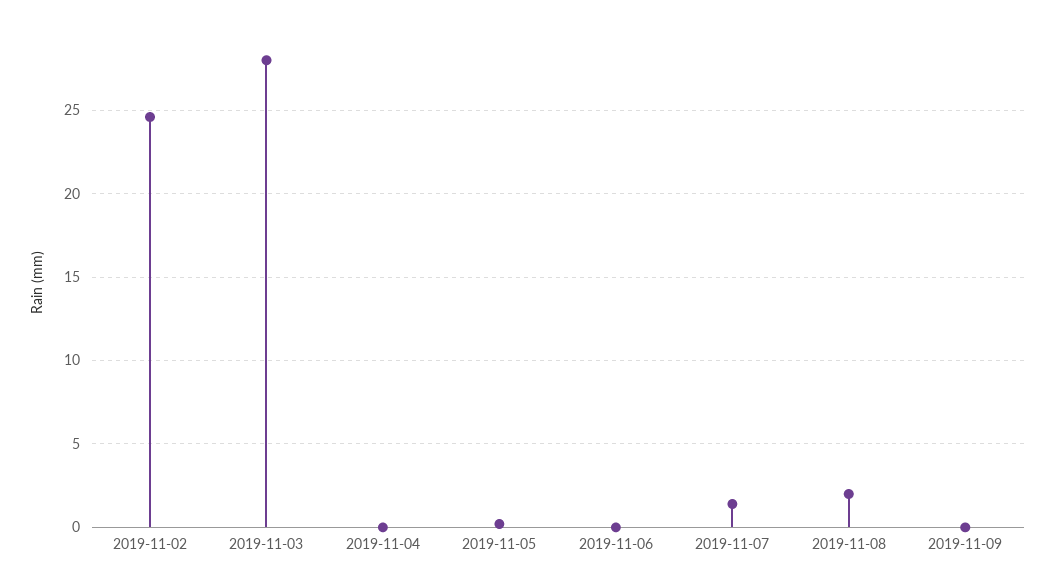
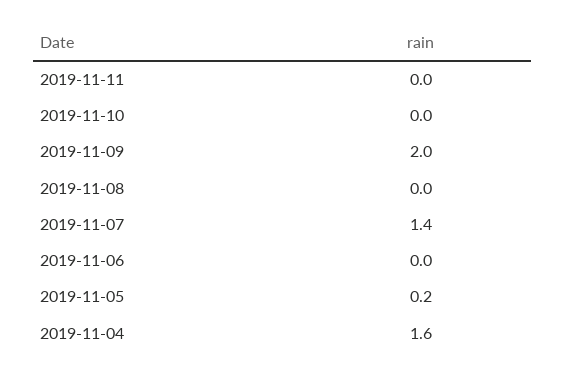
2019-11-02: 24.5 -> none
2019-11-03: 28 -> none
2019-11-04: 0 -> 1.6
2019-11-08: 2 -> 0
2019-11-09: 0 -> 2
2019-11-11: none -> 0
2019-11-10: none -> 0

